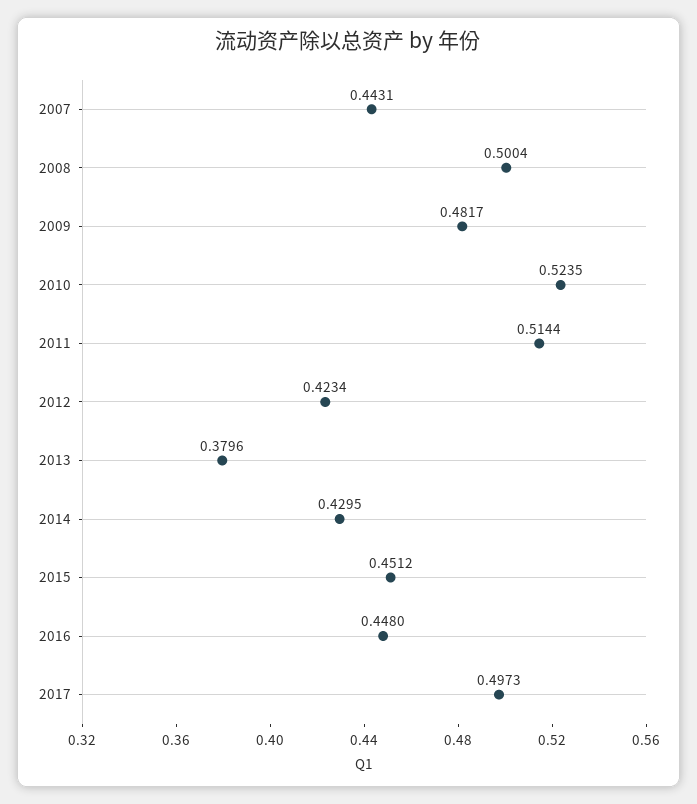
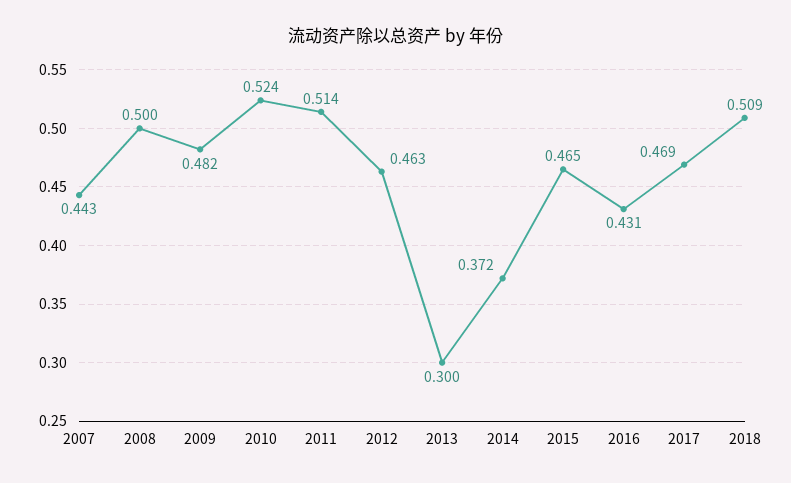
2012: 0.4234 -> 0.463
2013: 0.3796 -> 0.3
2014: 0.4295 -> 0.372
2015: 0.4512 -> 0.465
2016: 0.448 -> 0.431
2017: 0.4973 -> 0.469
2018: none -> 0.509

